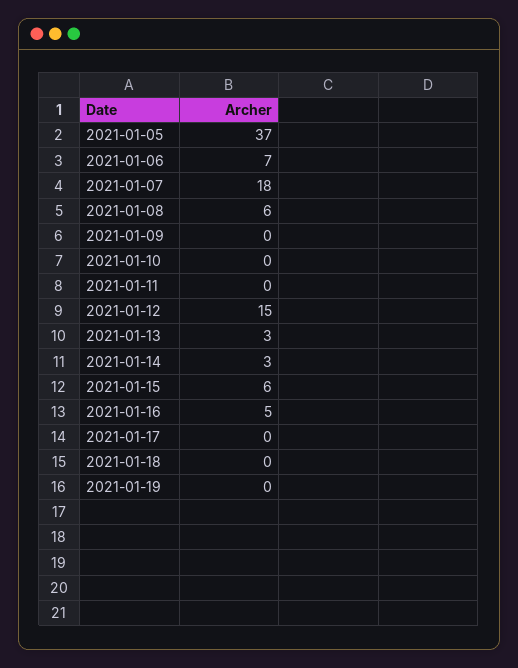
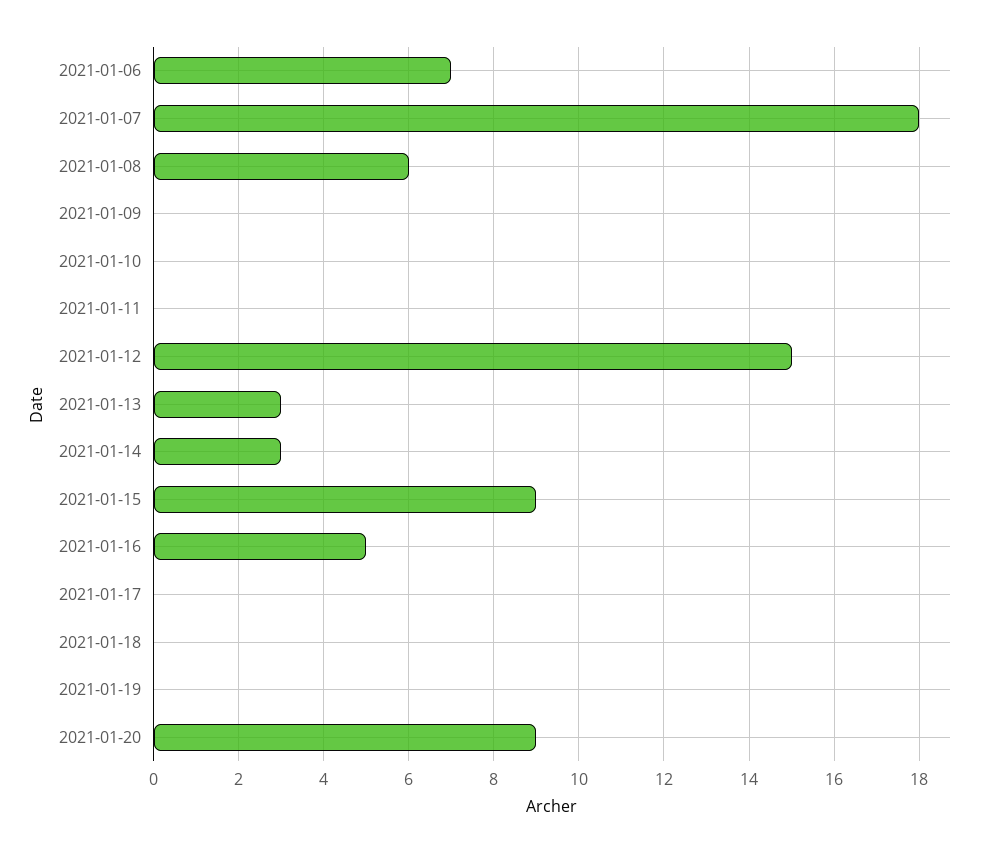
2021-01-05: 37 -> none
2021-01-15: 6 -> 9
2021-01-20: none -> 9

